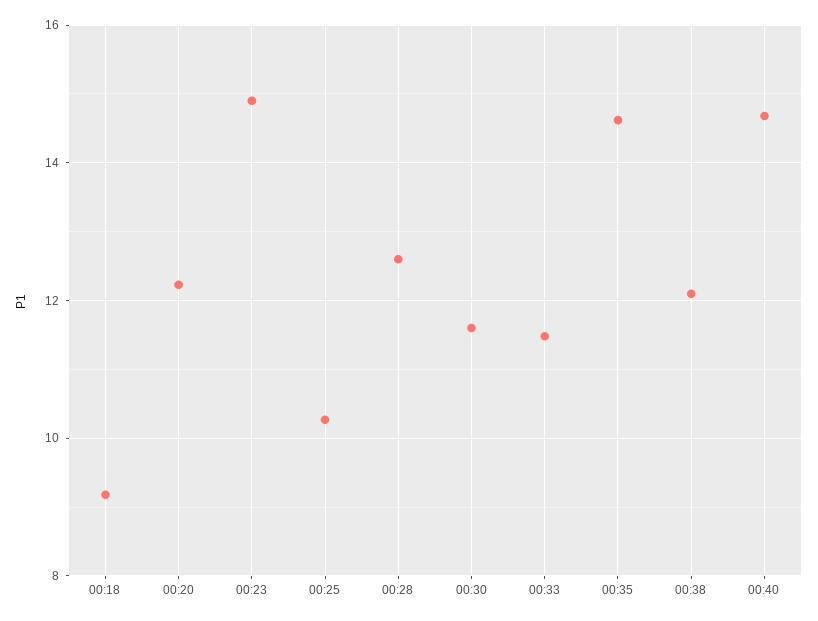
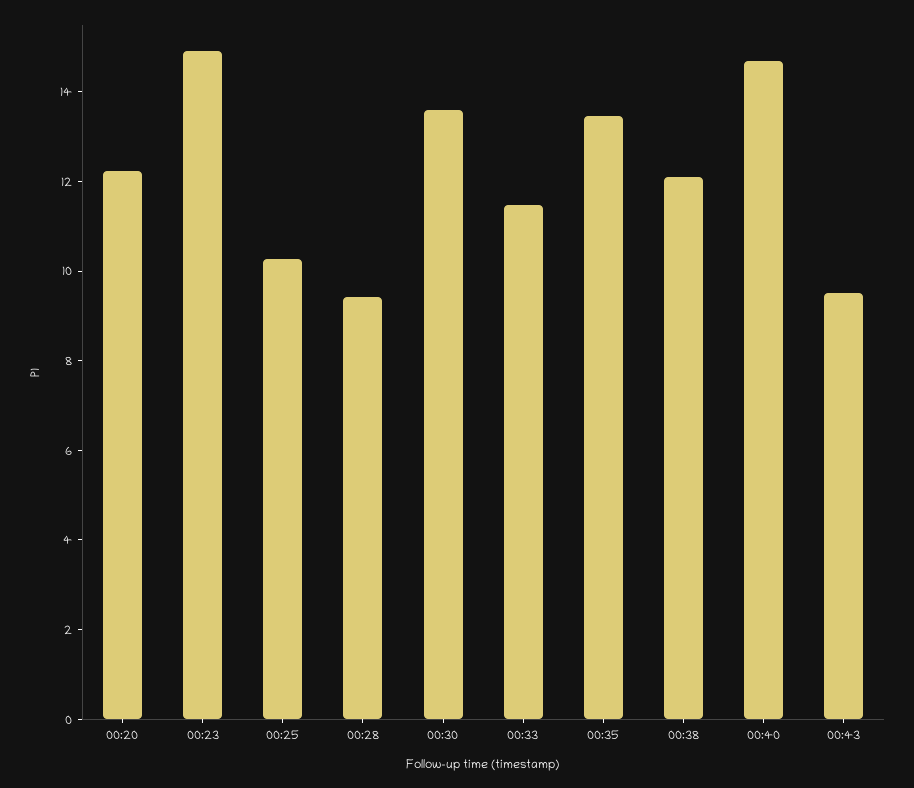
00:18: 9.2 -> none
00:28: 12.6 -> 9.5
00:30: 11.6 -> 13.5
00:35: 14.6 -> 13.5
00:43: none -> 9.5

